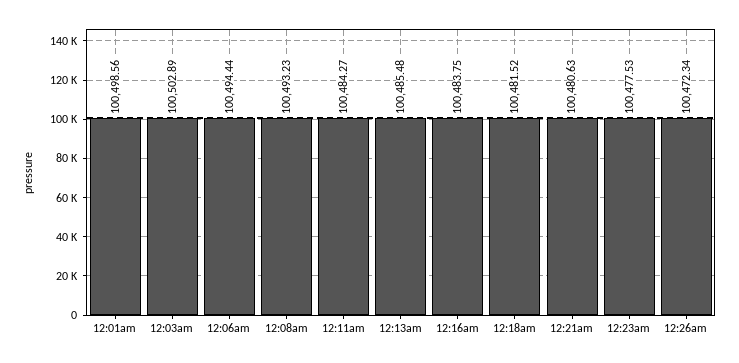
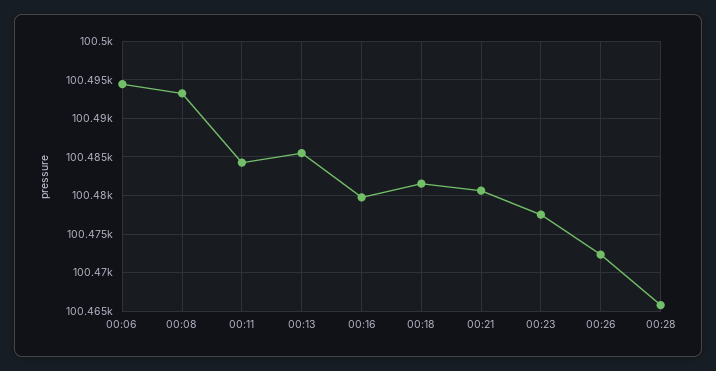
12:01am: 100498.56 -> none
12:03am: 100502.89 -> none
12:16am: 100483.75 -> 100480
00:28: none -> 100466

